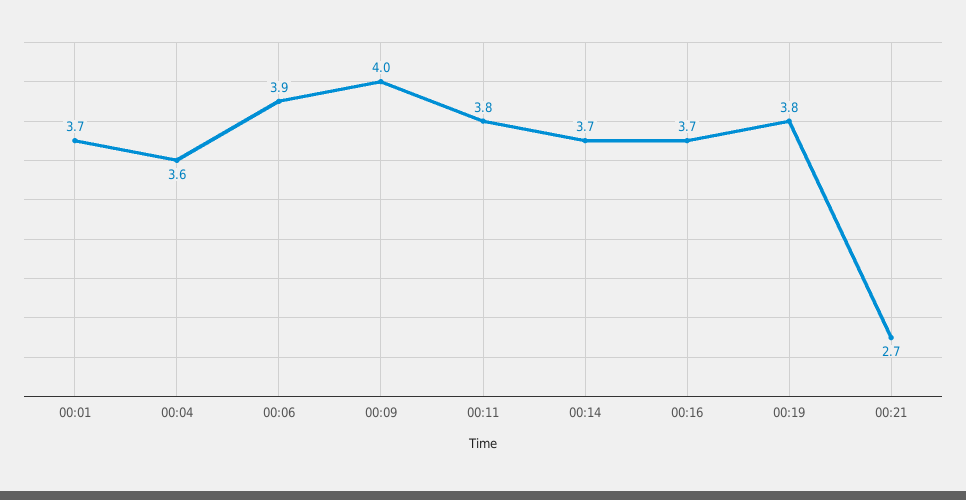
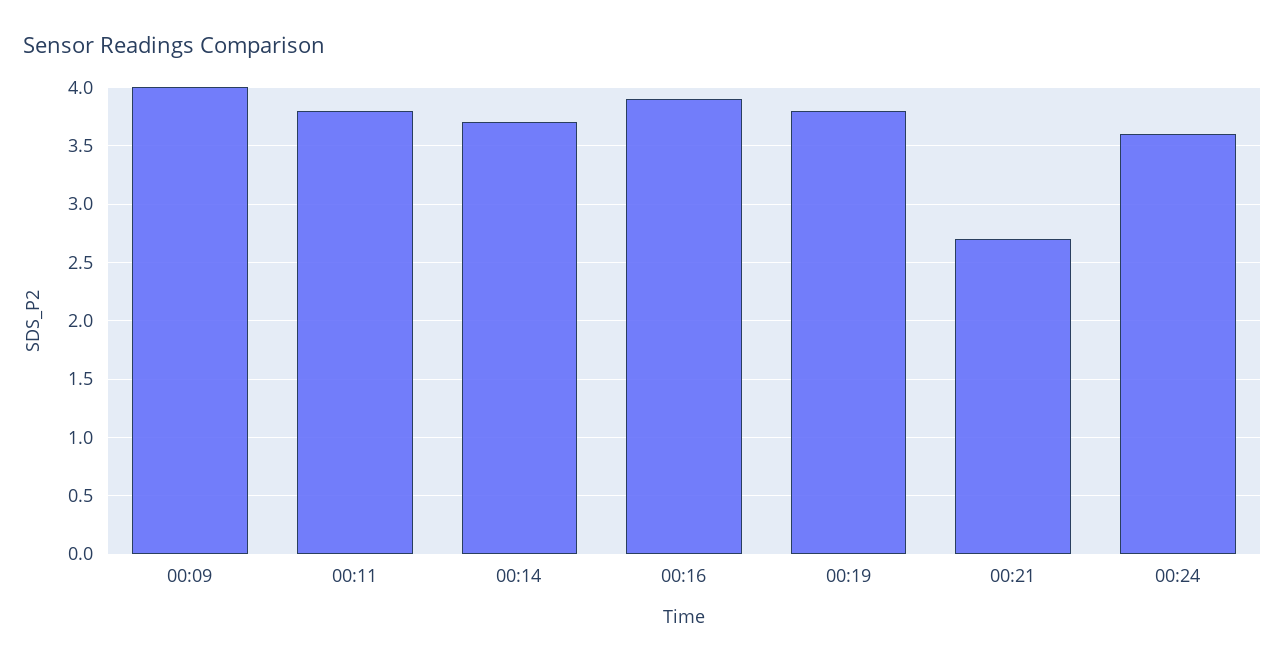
00:01: 3.7 -> none
00:04: 3.6 -> none
00:06: 3.9 -> none
00:16: 3.7 -> 3.9
00:24: none -> 3.6

